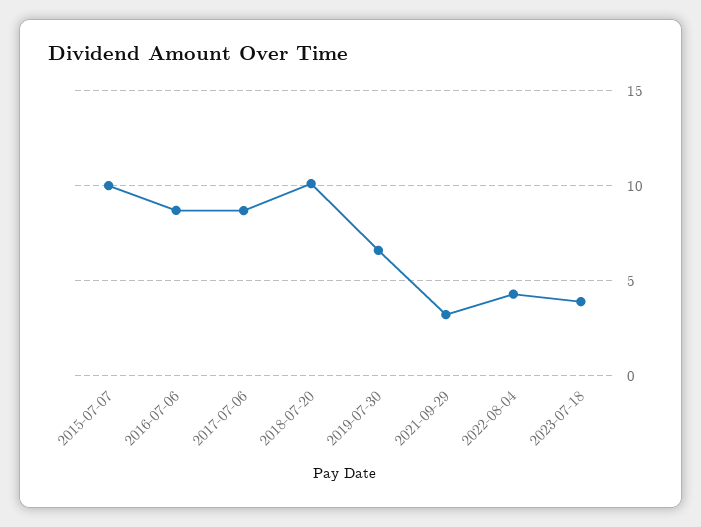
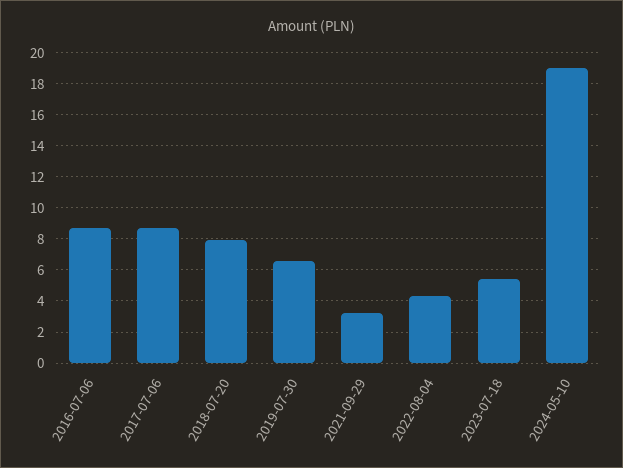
2015-07-07: 10 -> none
2018-07-20: 10 -> 8
2023-07-18: 4 -> 5.5
2024-05-10: none -> 19

